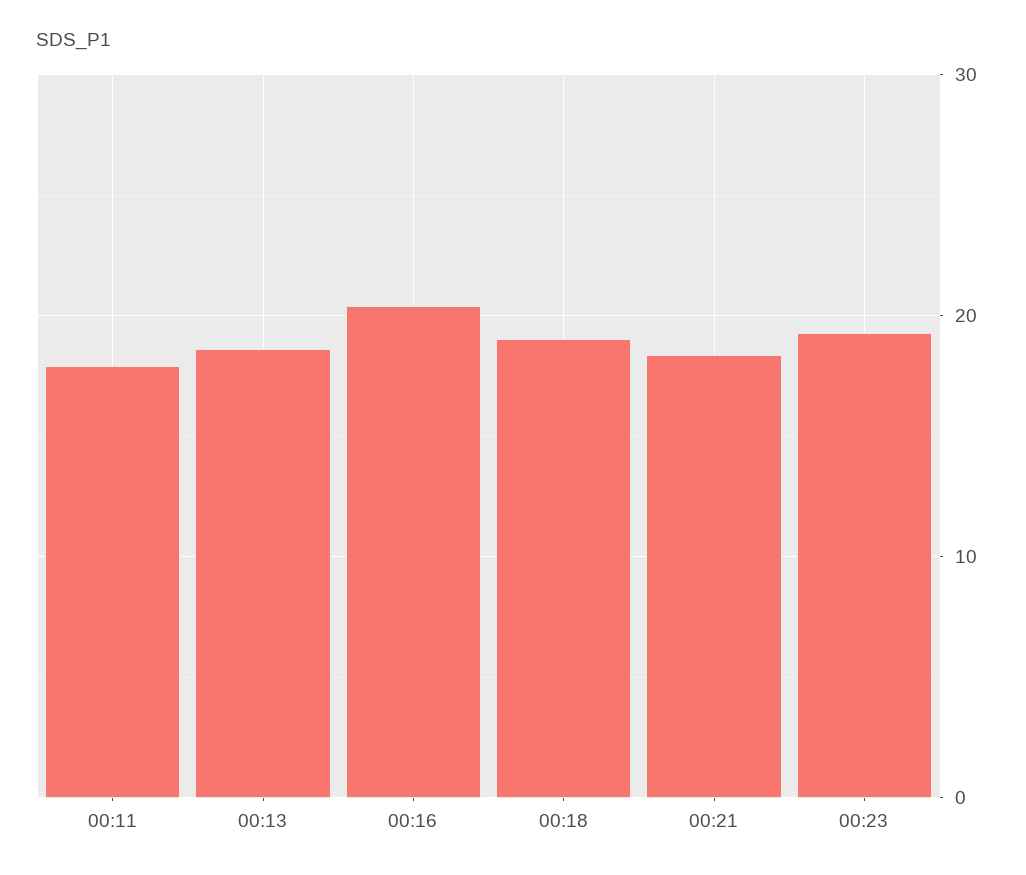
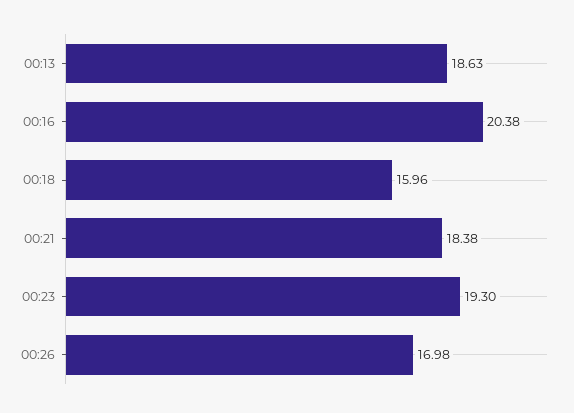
00:11: 18 -> none
00:18: 19 -> 15.96
00:26: none -> 16.98

